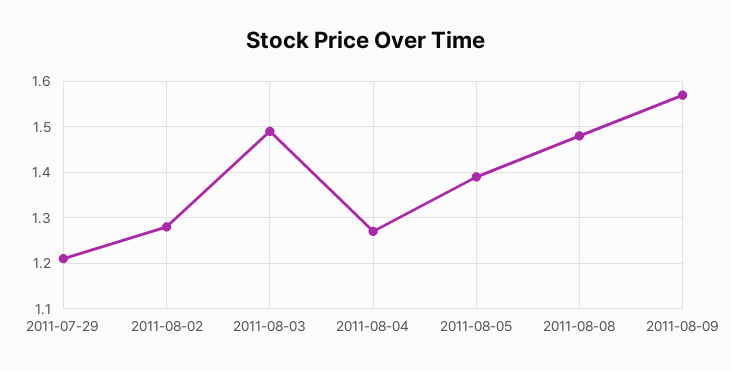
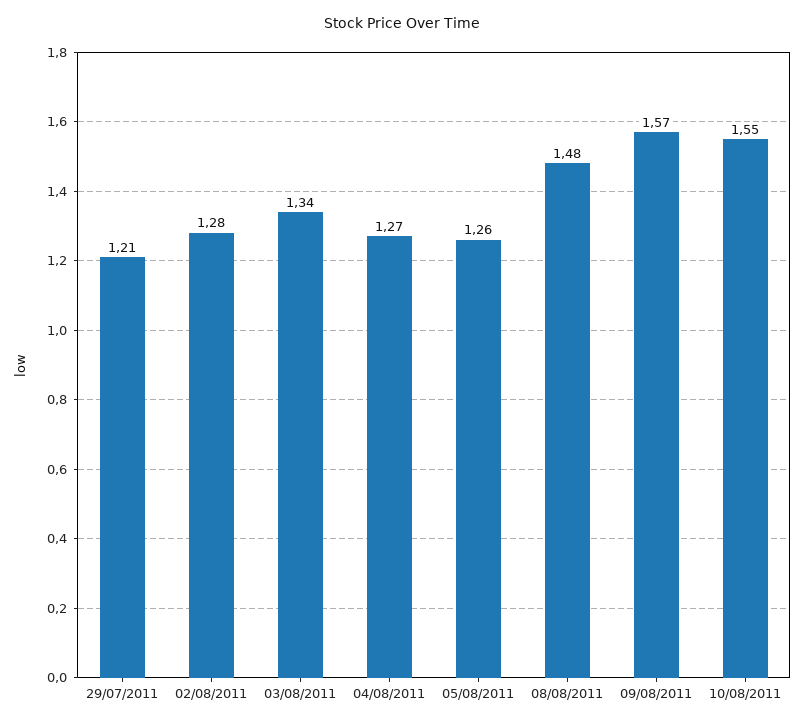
2011-08-03: 1.5 -> 1.34
2011-08-05: 1.4 -> 1.26
10/08/2011: none -> 1.55

